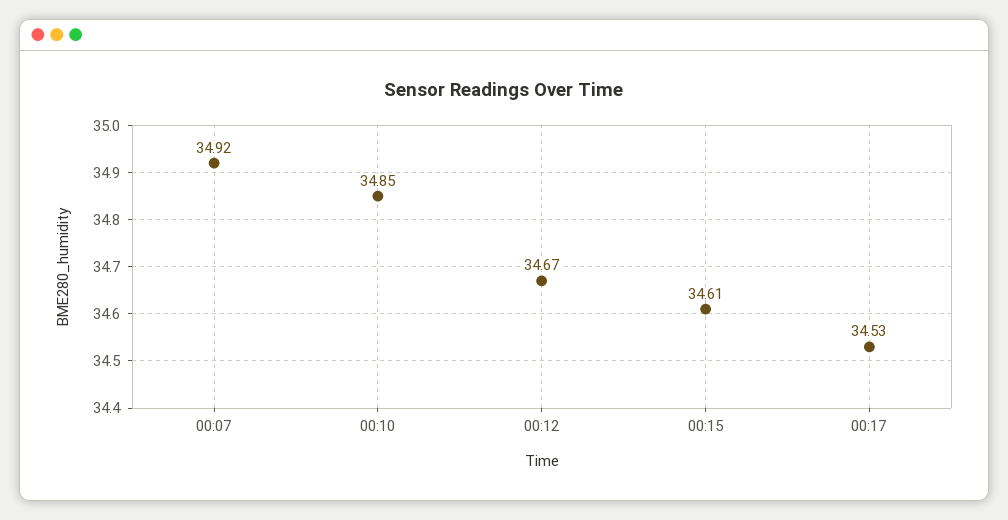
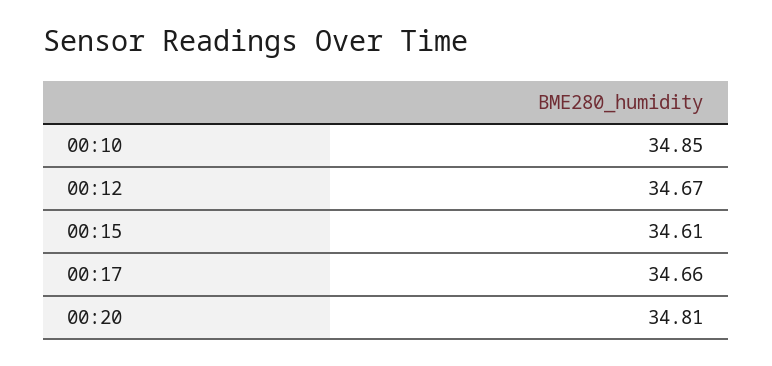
00:07: 34.92 -> none
00:17: 34.53 -> 34.66
00:20: none -> 34.81

